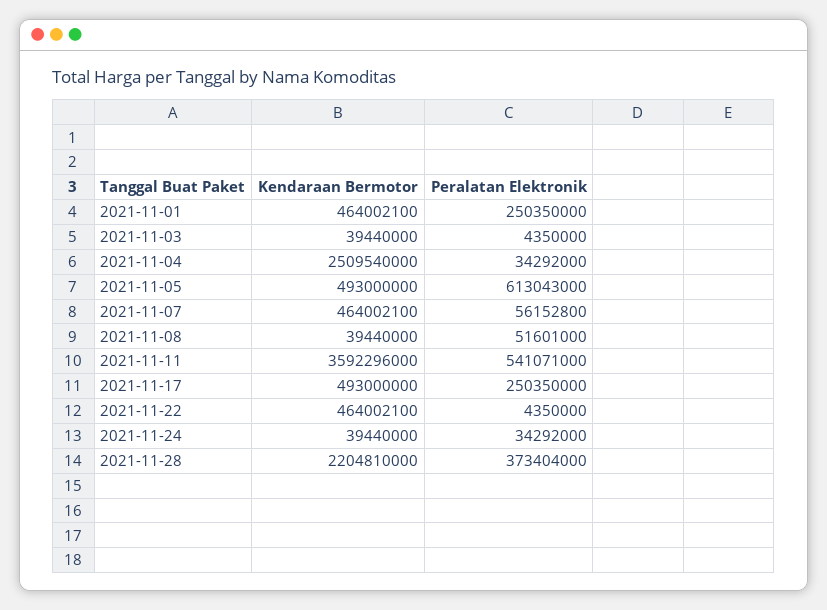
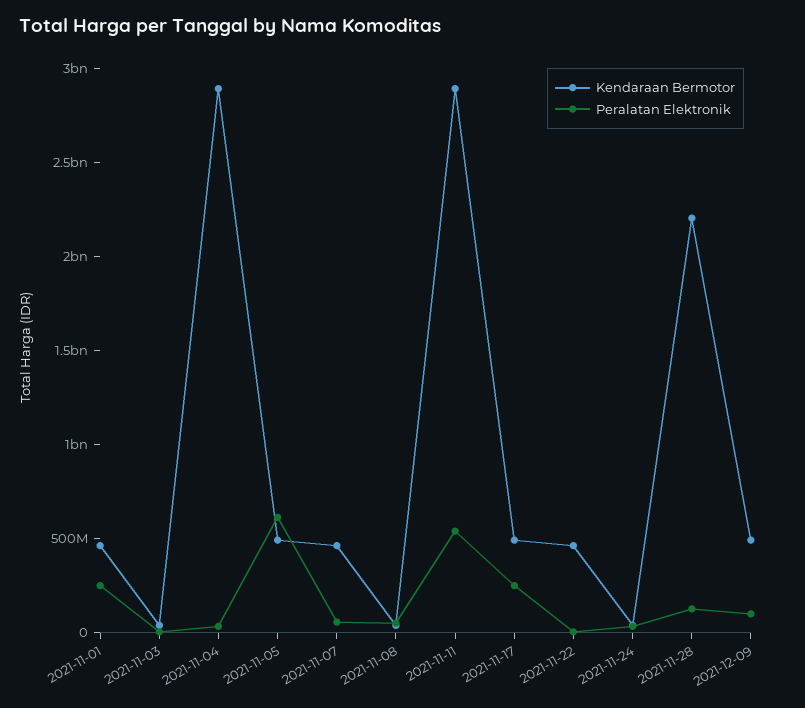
Kendaraan Bermotor, 2021-11-04: 2509540000 -> 2900000000
Kendaraan Bermotor, 2021-11-11: 3592296000 -> 2900000000
Peralatan Elektronik, 2021-11-28: 373404000 -> 100000000
Kendaraan Bermotor, 2021-12-09: none -> 500000000
Peralatan Elektronik, 2021-12-09: none -> 100000000

